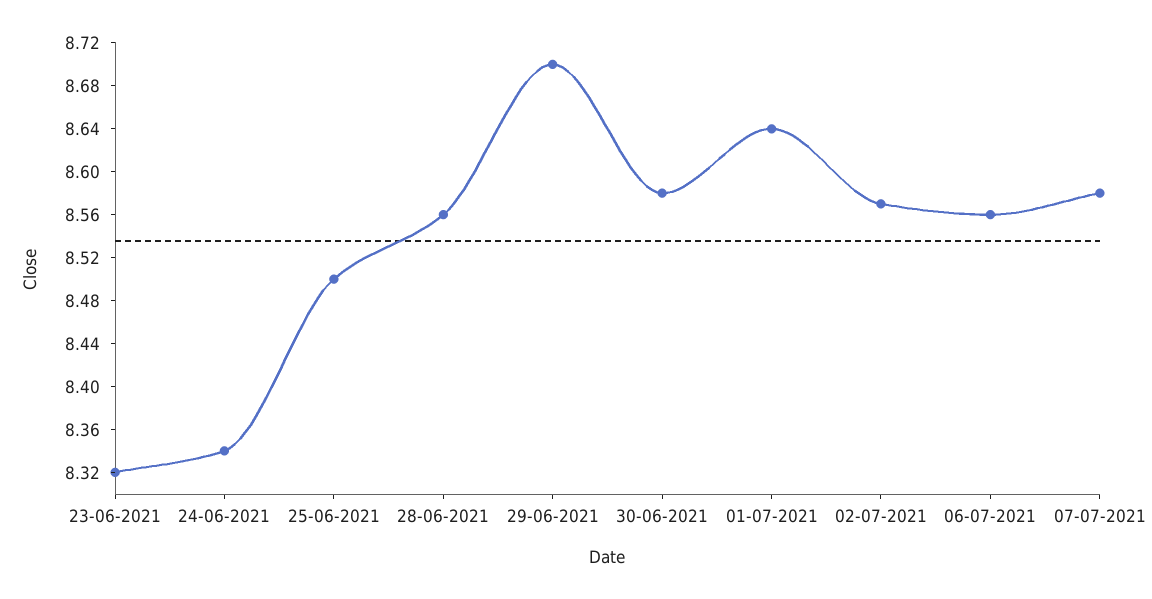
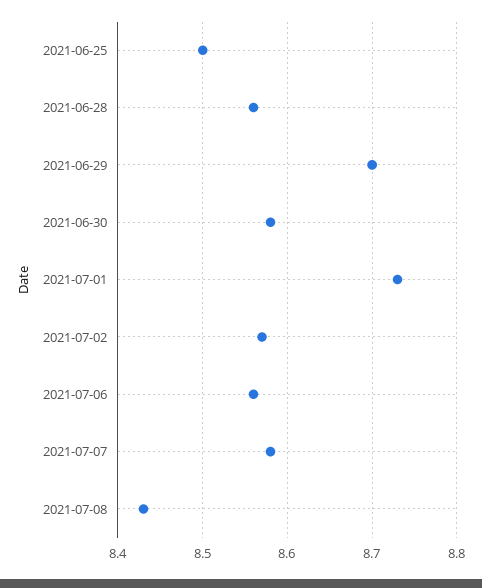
23-06-2021: 8.32 -> none
24-06-2021: 8.34 -> none
01-07-2021: 8.64 -> 8.73
2021-07-08: none -> 8.43

